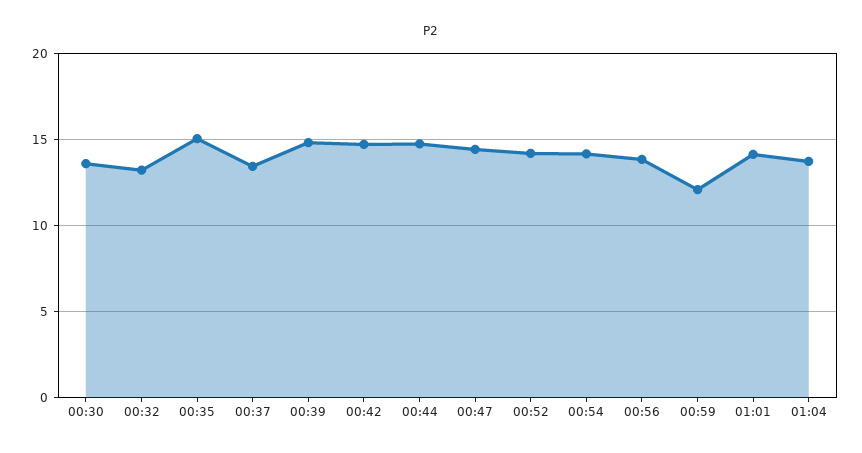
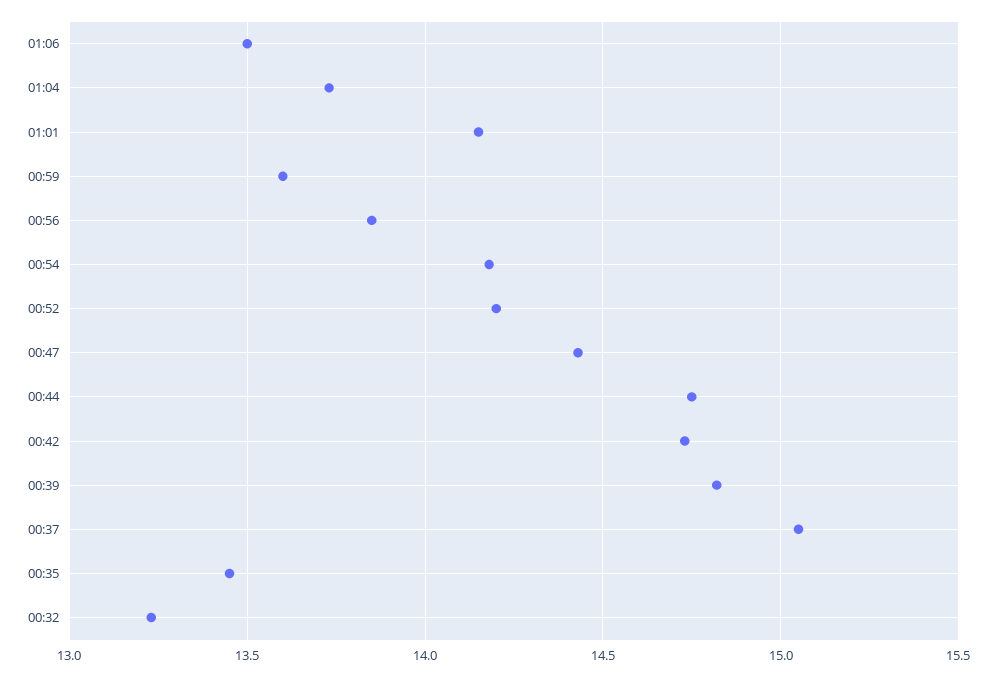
00:30: 13.5 -> none
00:35: 15 -> 13.45
00:37: 13.5 -> 15.05
00:59: 12 -> 13.6
01:06: none -> 13.5

